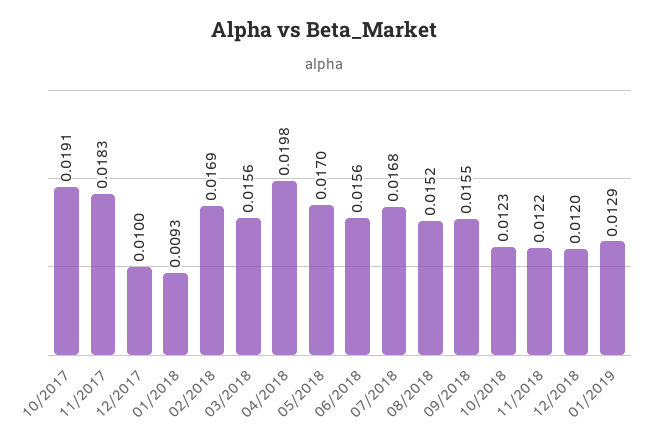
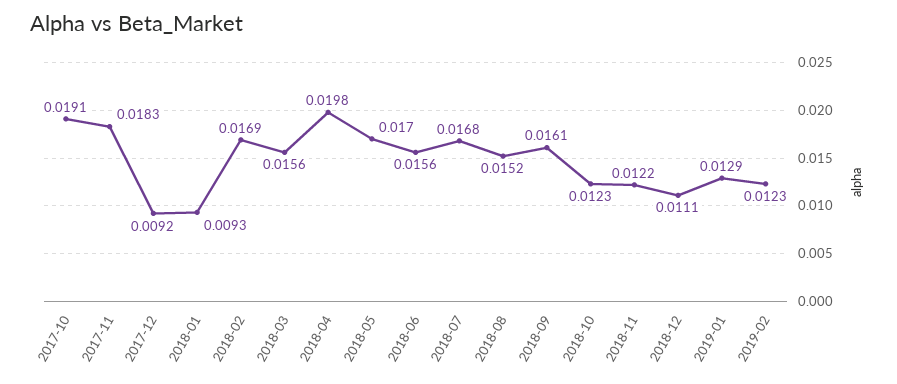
12/2017: 0.01 -> 0.0092
09/2018: 0.0155 -> 0.0161
12/2018: 0.012 -> 0.0111
2019-02: none -> 0.0123

